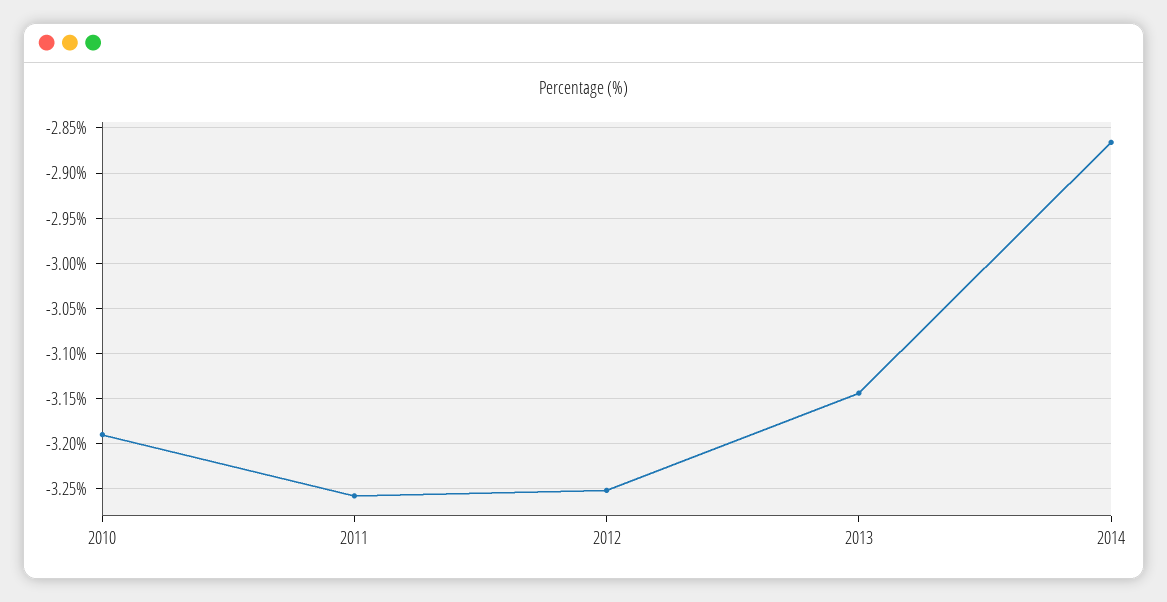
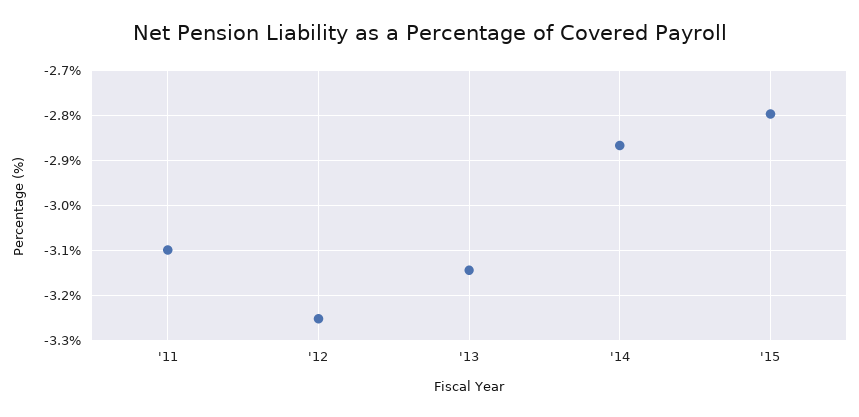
2010: -3.19 -> none
2011: -3.26 -> -3.1
'15: none -> -2.8

